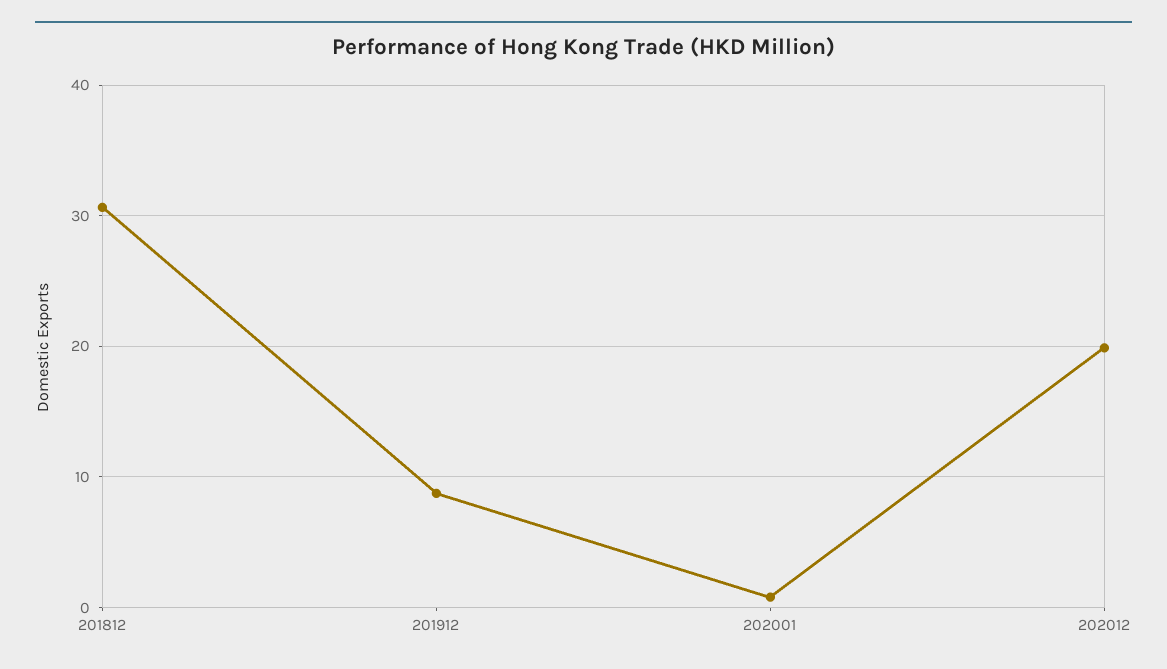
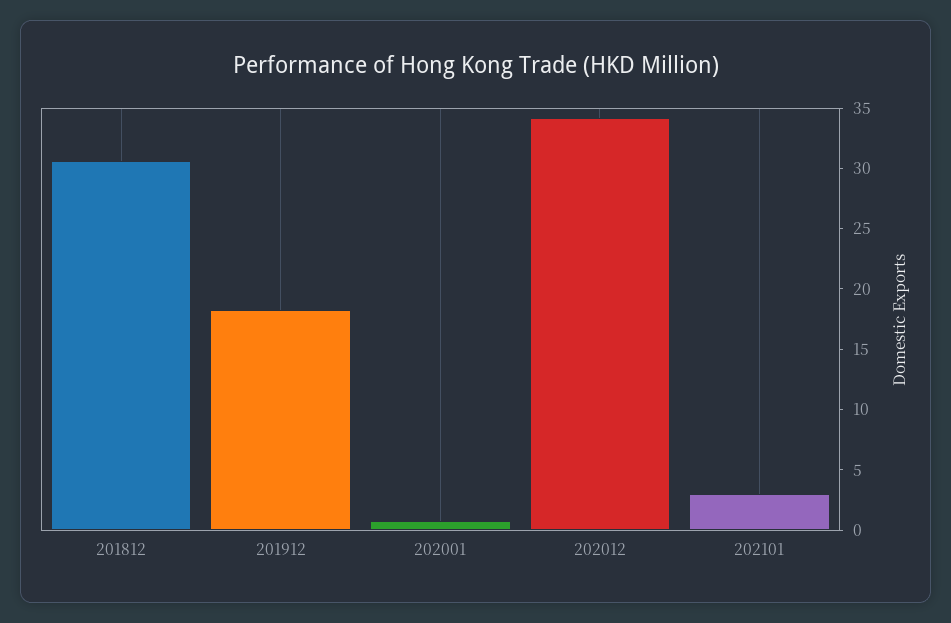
201912: 9 -> 18
202012: 20 -> 34
202101: none -> 3

